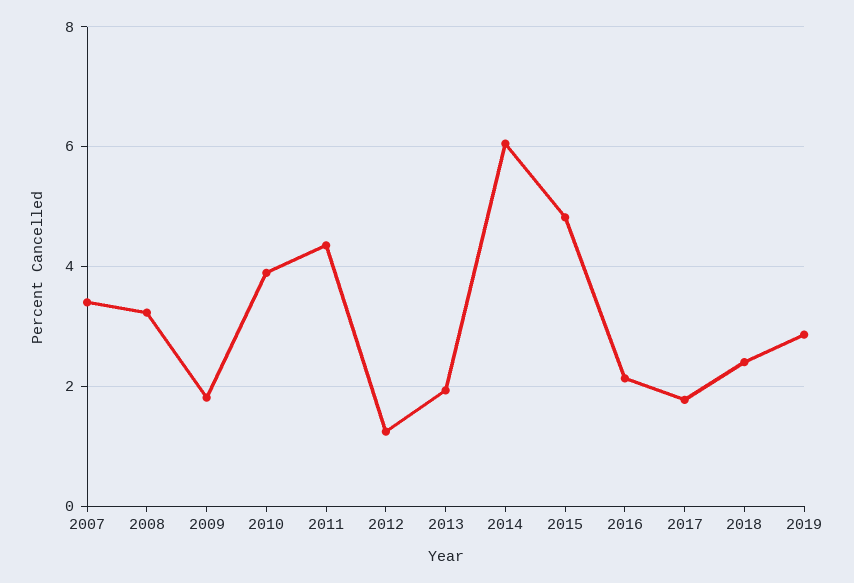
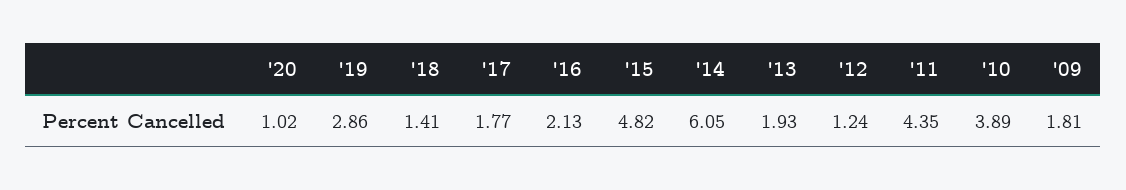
2007: 3.4 -> none
2008: 3.2 -> none
2018: 2.4 -> 1.41
'20: none -> 1.02

